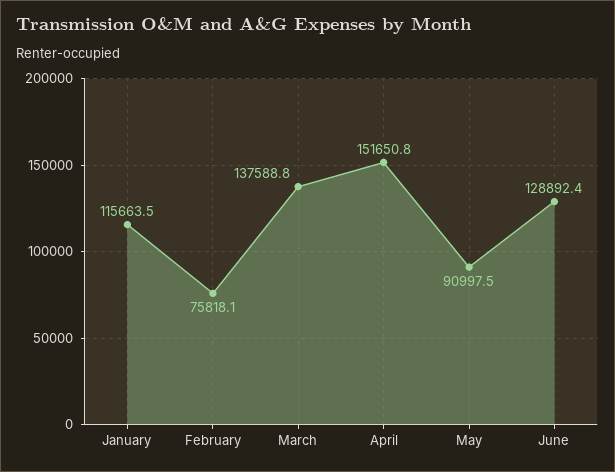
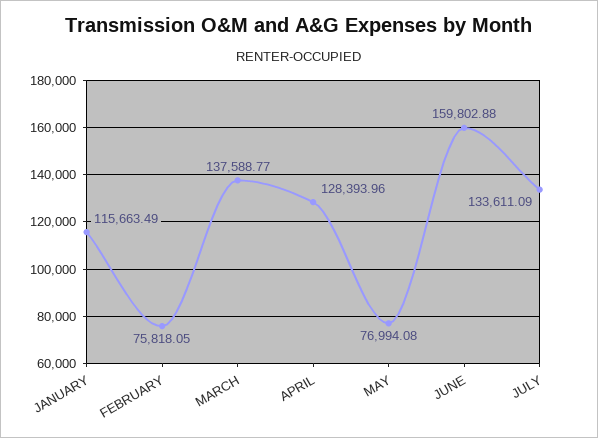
April: 151650.8 -> 128393.96
May: 90997.5 -> 76994.08
June: 128892.4 -> 159802.88
JULY: none -> 133611.09

